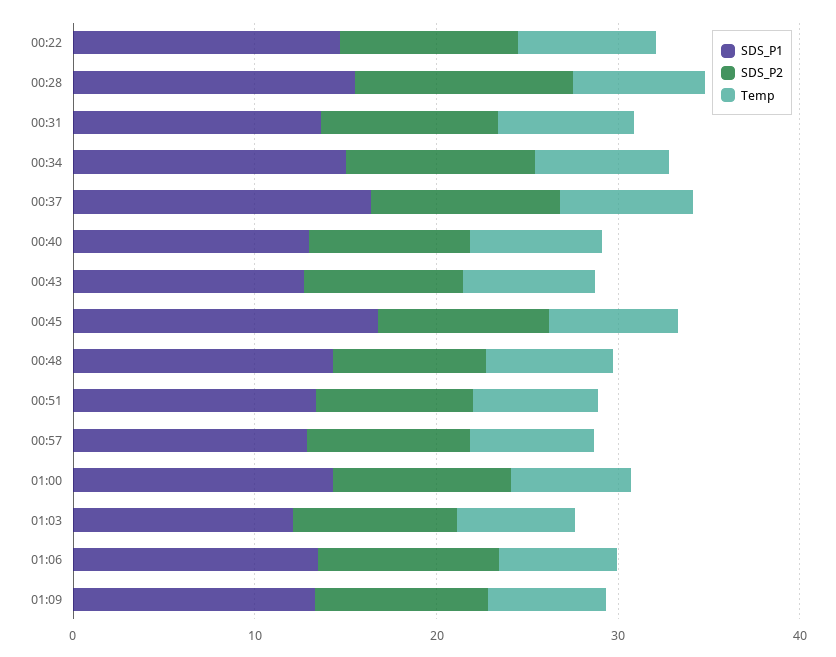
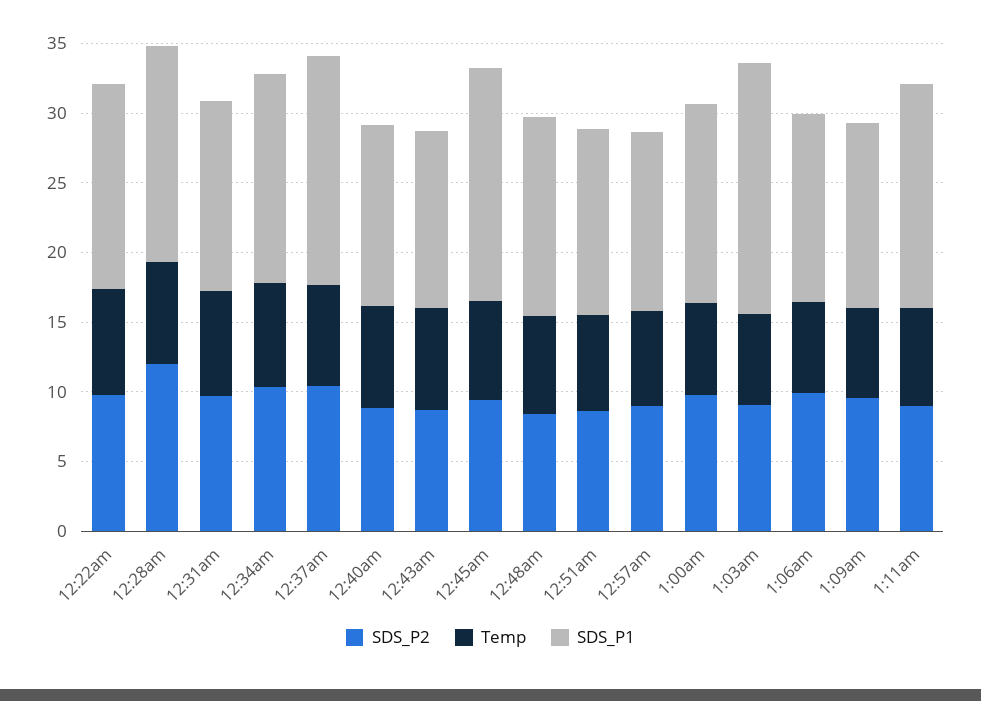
SDS_P1, 01:03: 12 -> 18
SDS_P2, 1:11am: none -> 9
Temp, 1:11am: none -> 7
SDS_P1, 1:11am: none -> 16

